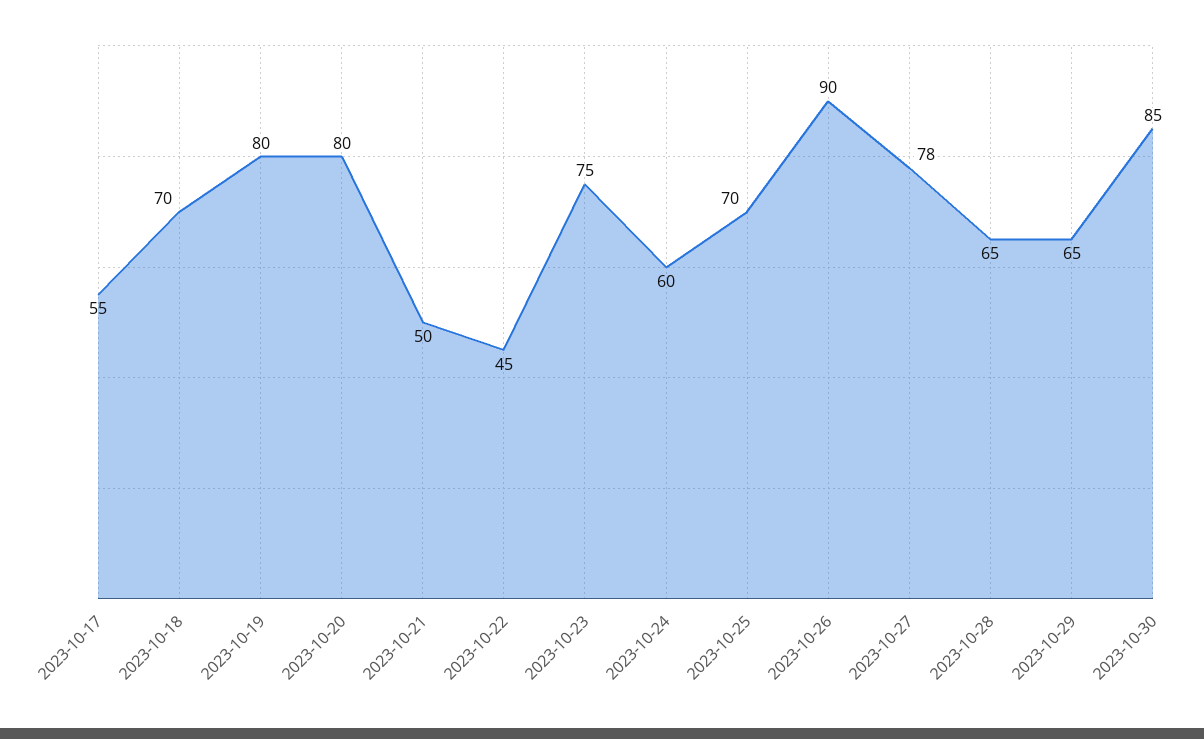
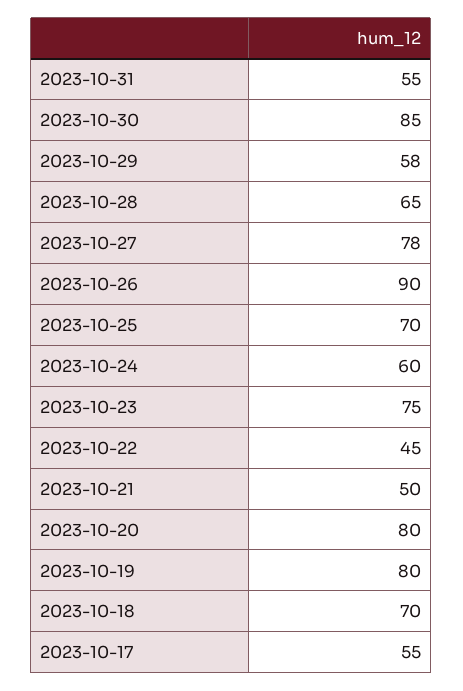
2023-10-29: 65 -> 58
2023-10-31: none -> 55

